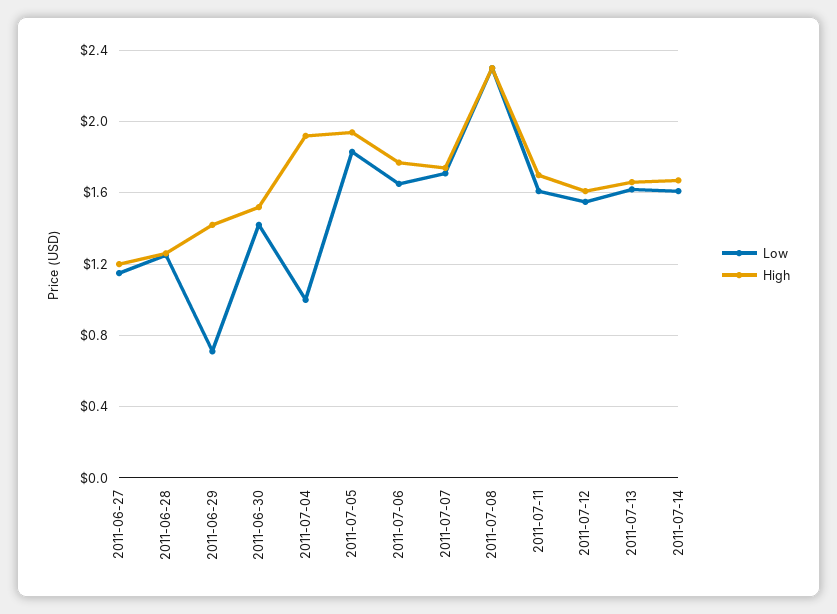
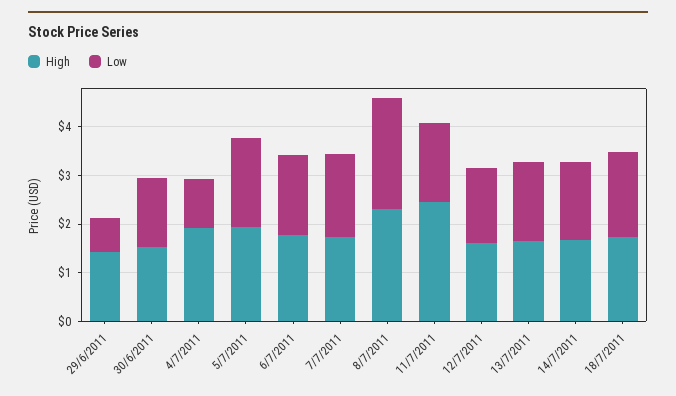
Low, 2011-06-27: 1.15 -> none
High, 2011-06-27: 1.2 -> none
Low, 2011-06-28: 1.25 -> none
High, 2011-06-28: 1.25 -> none
High, 2011-07-11: 1.7 -> 2.4
High, 18/7/2011: none -> 1.8
Low, 18/7/2011: none -> 1.8

